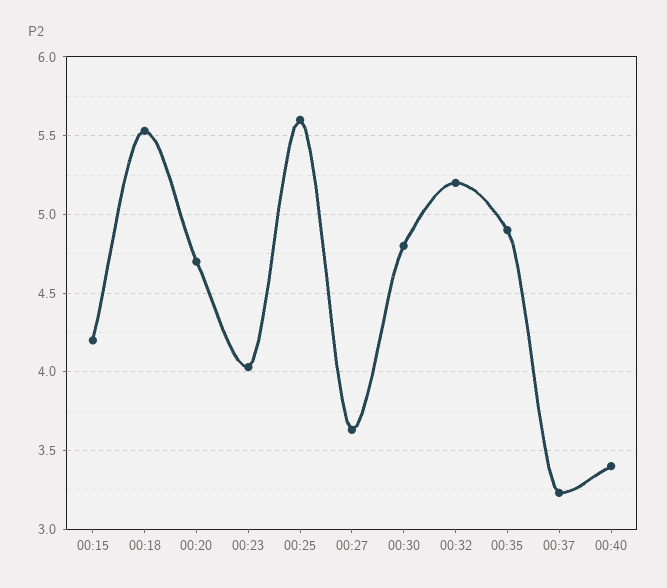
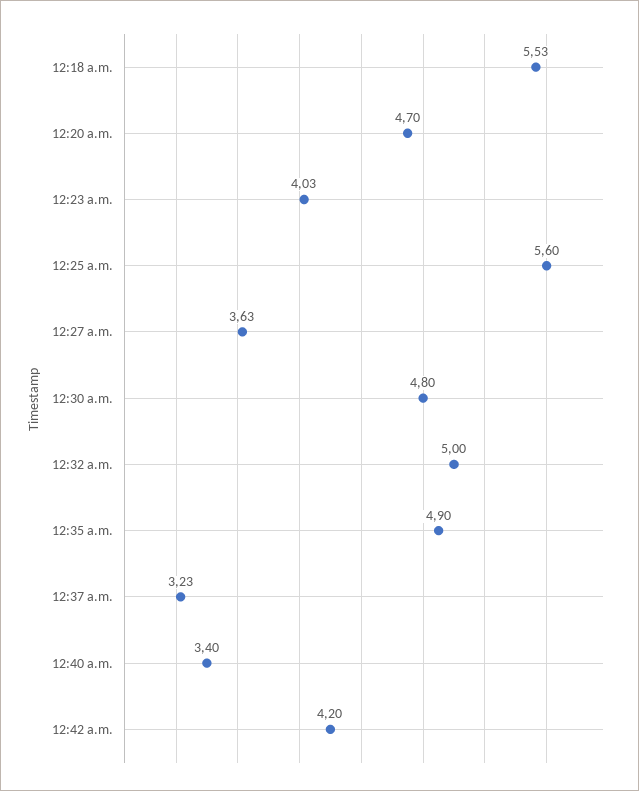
00:15: 4.2 -> none
00:32: 5.2 -> 5
12:42 a.m.: none -> 4.2

